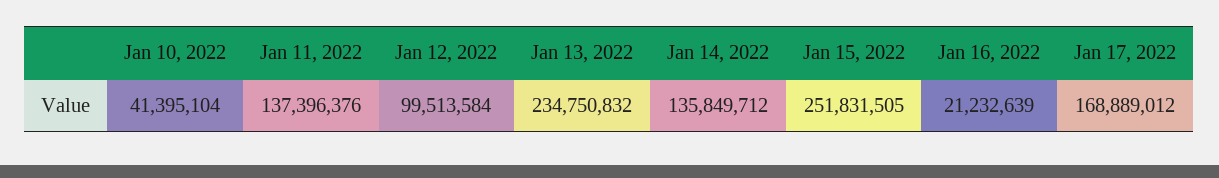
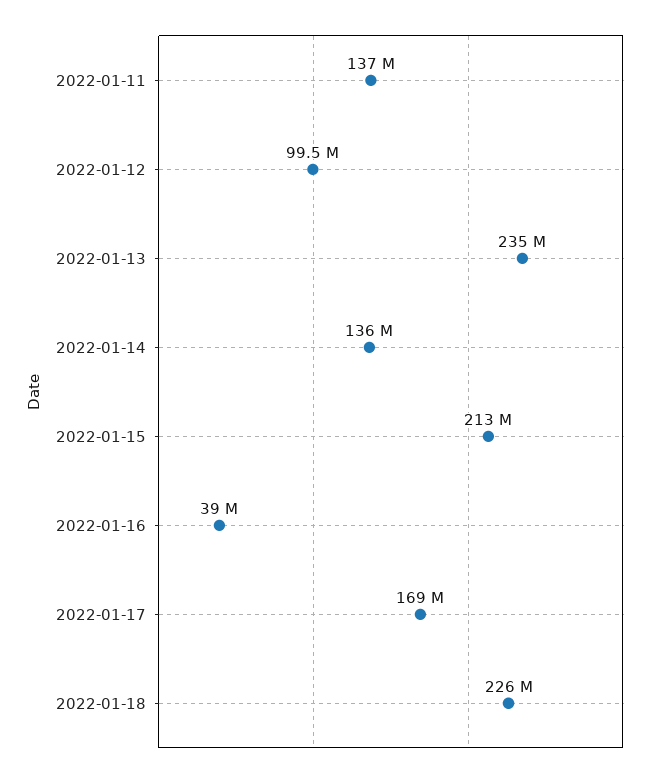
Jan 10, 2022: 41395104 -> none
Jan 15, 2022: 251831505 -> 213000000
Jan 16, 2022: 21232639 -> 39000000
2022-01-18: none -> 226000000

